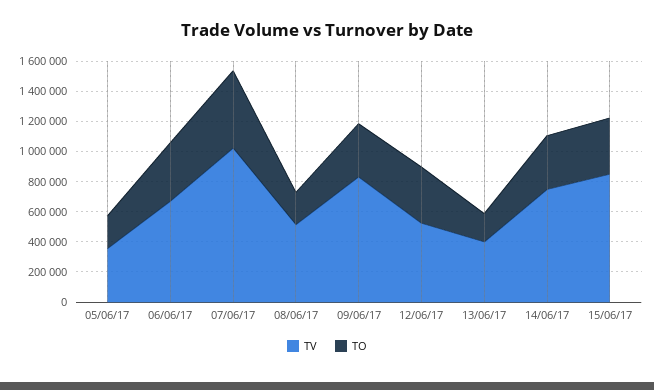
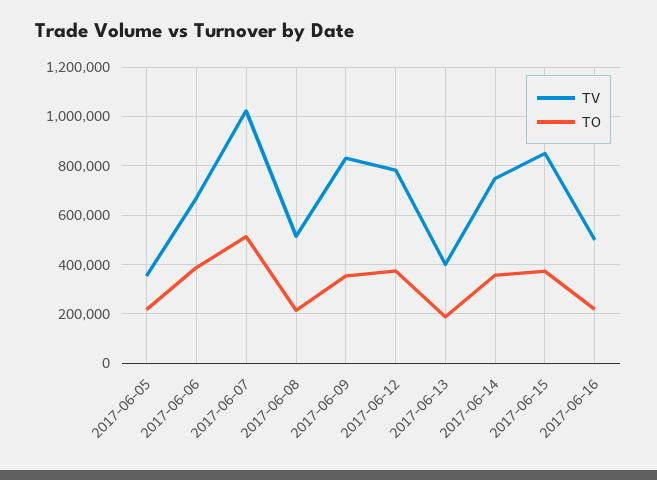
TV, 12/06/17: 500000 -> 775000
TV, 2017-06-16: none -> 500000
TO, 2017-06-16: none -> 225000

